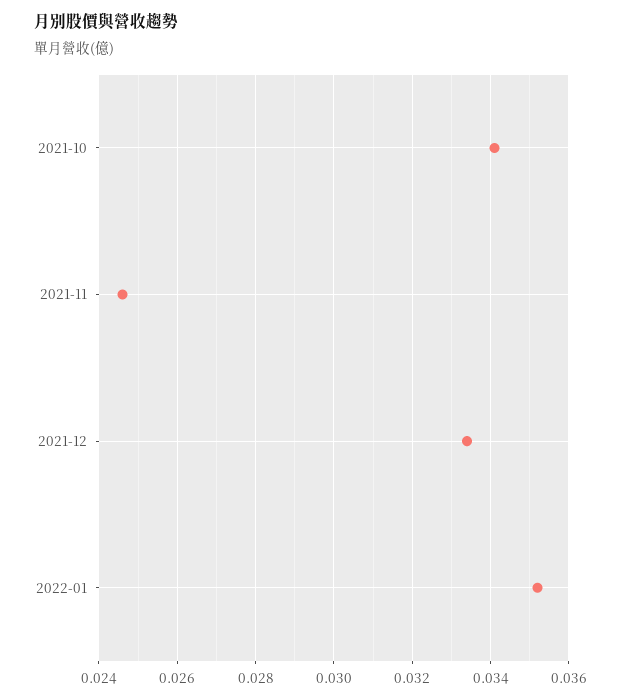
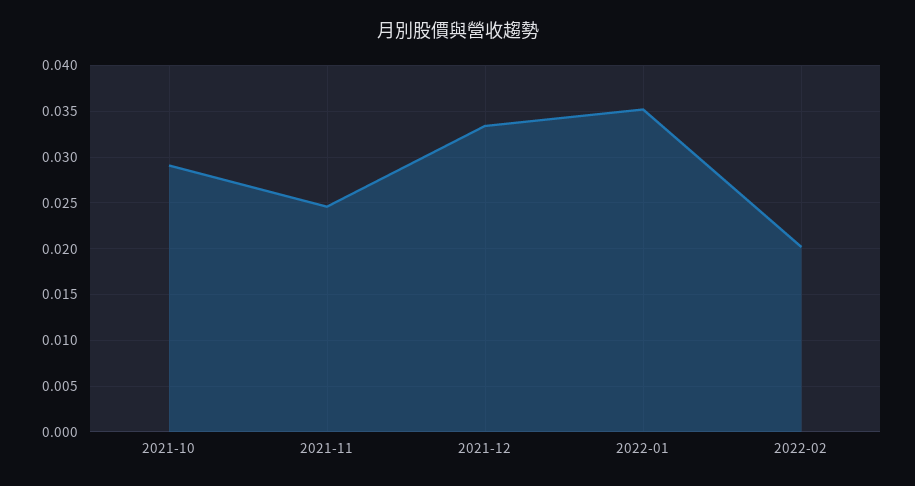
2021-10: 0.034 -> 0.029
2022-02: none -> 0.02

